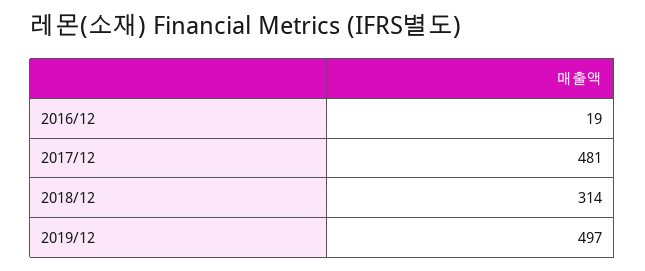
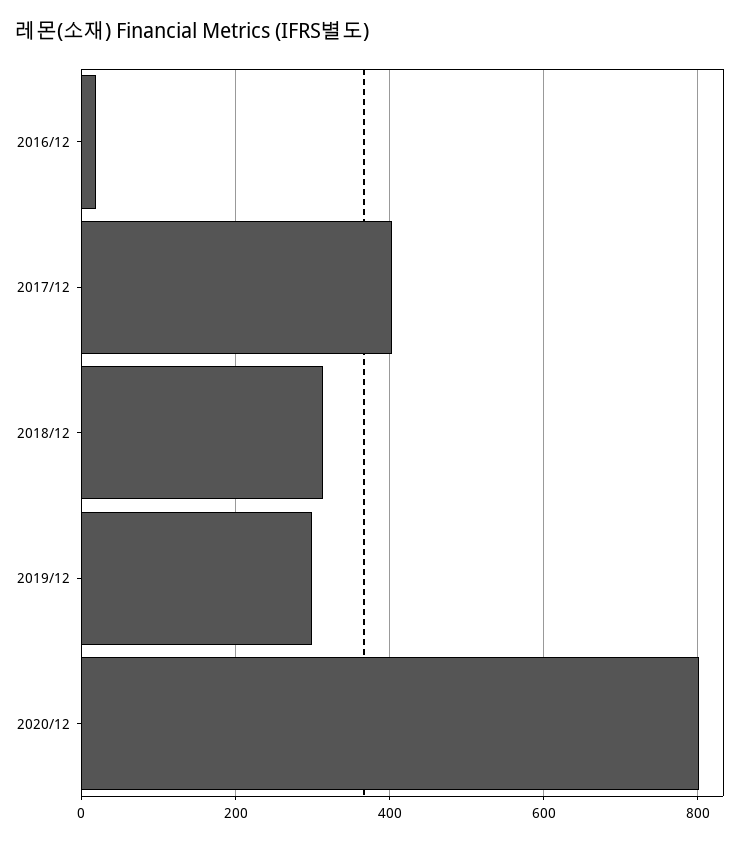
2017/12: 481 -> 400
2019/12: 497 -> 300
2020/12: none -> 800

